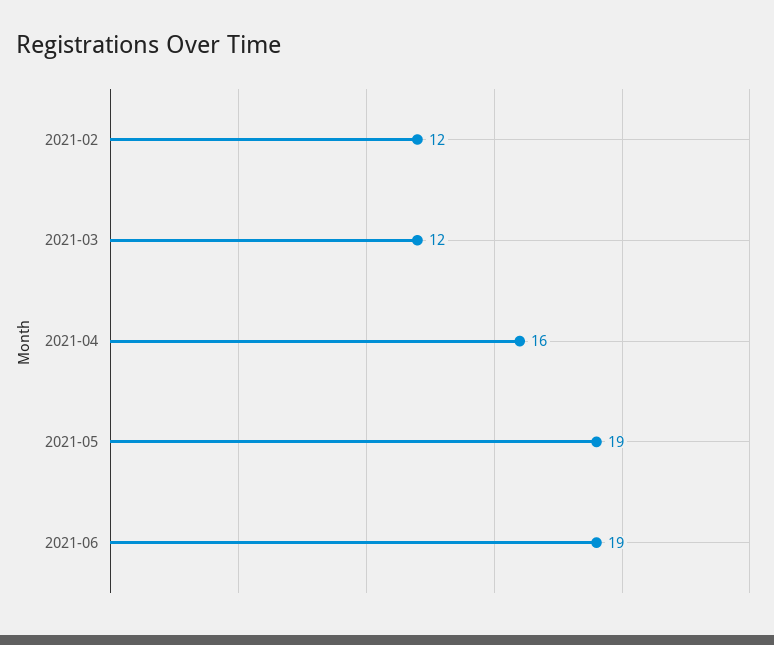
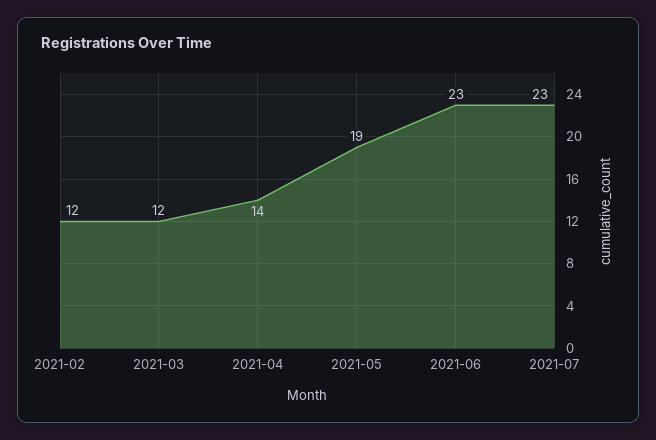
2021-04: 16 -> 14
2021-06: 19 -> 23
2021-07: none -> 23

